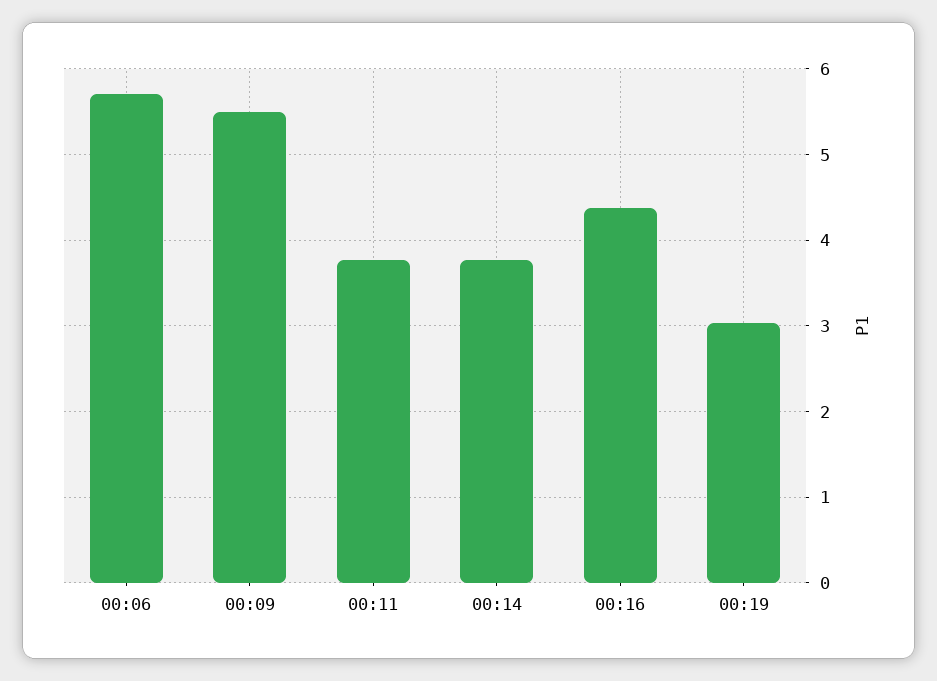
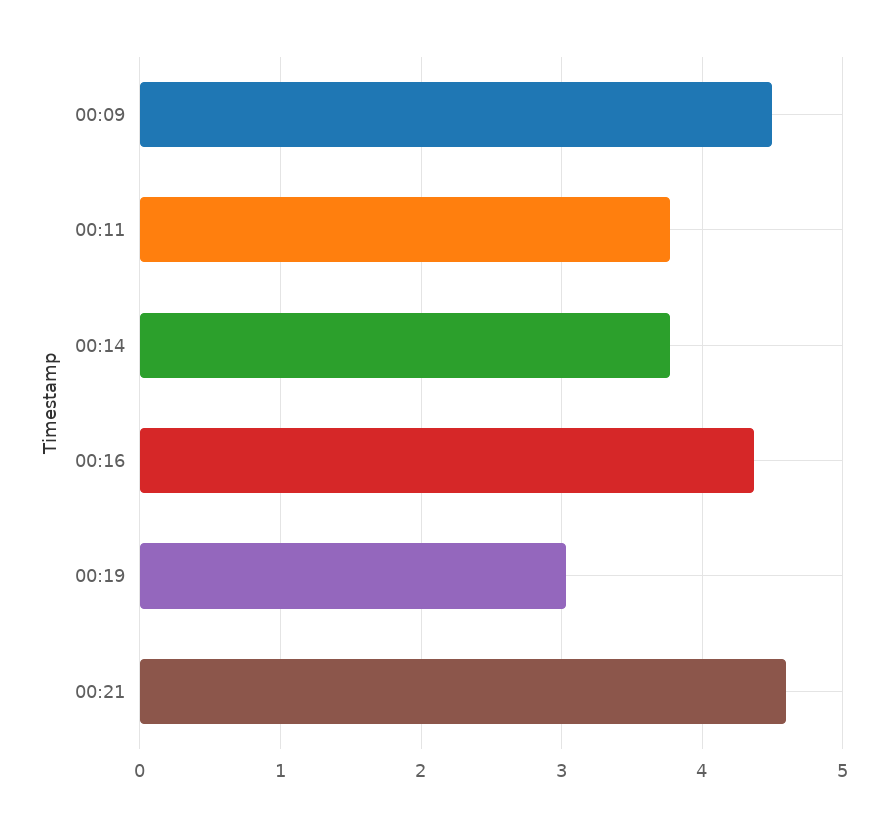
00:06: 5.7 -> none
00:09: 5.5 -> 4.5
00:21: none -> 4.6

